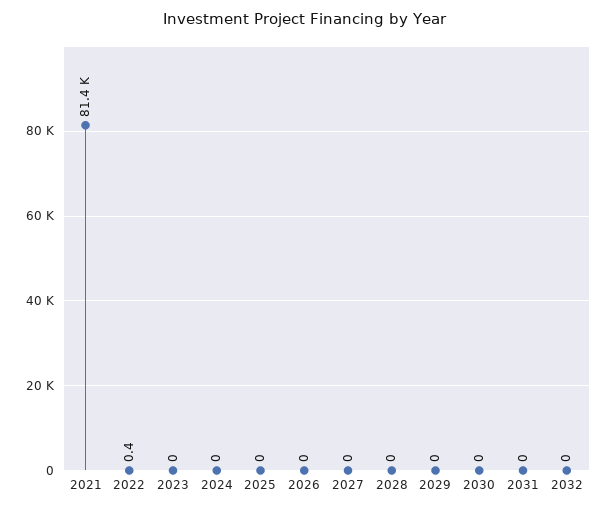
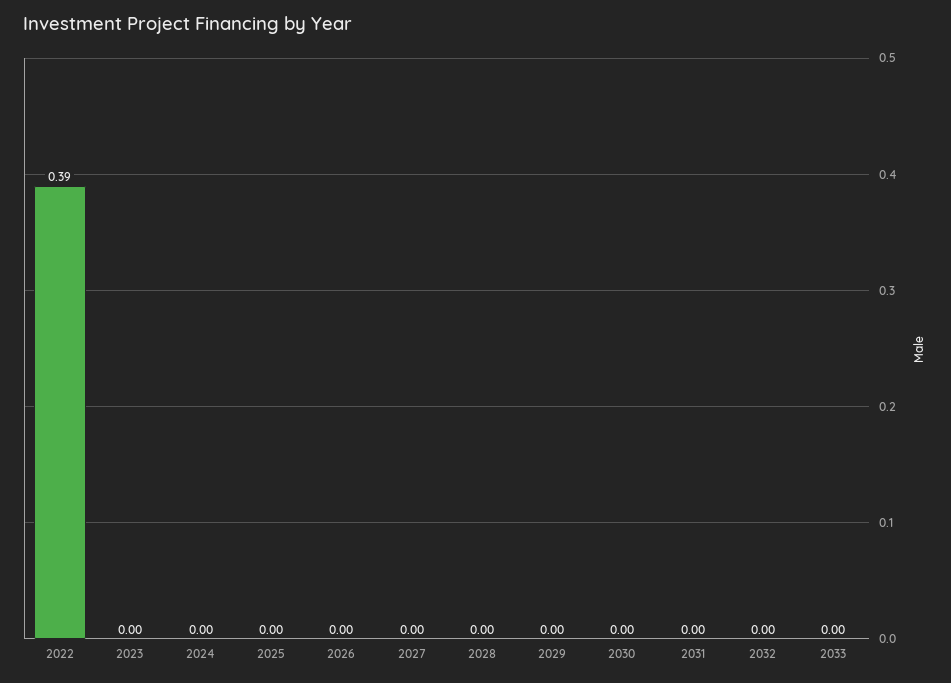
2021: 81400 -> none
2033: none -> 0

